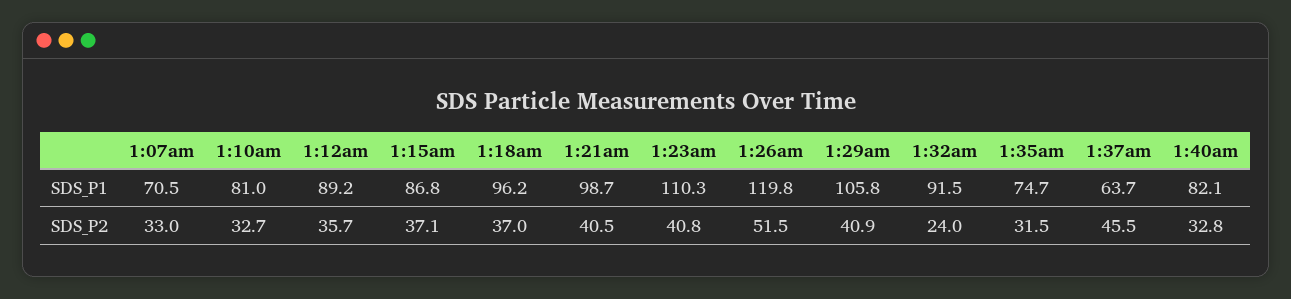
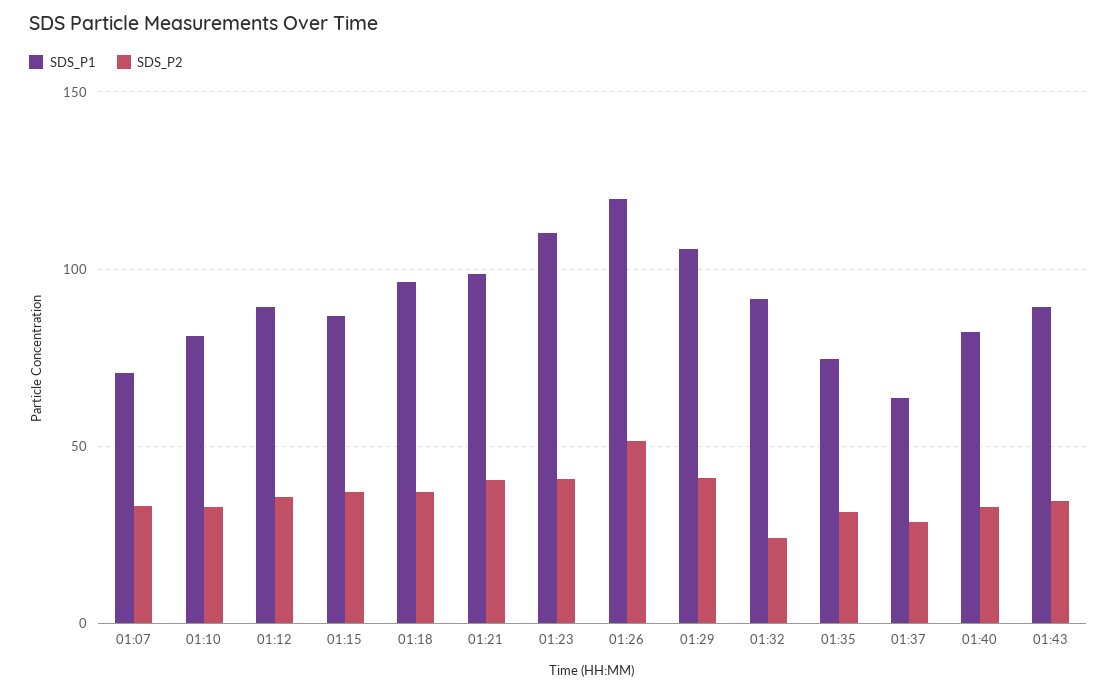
SDS_P2, 1:37am: 45.5 -> 30
SDS_P1, 01:43: none -> 90
SDS_P2, 01:43: none -> 35

